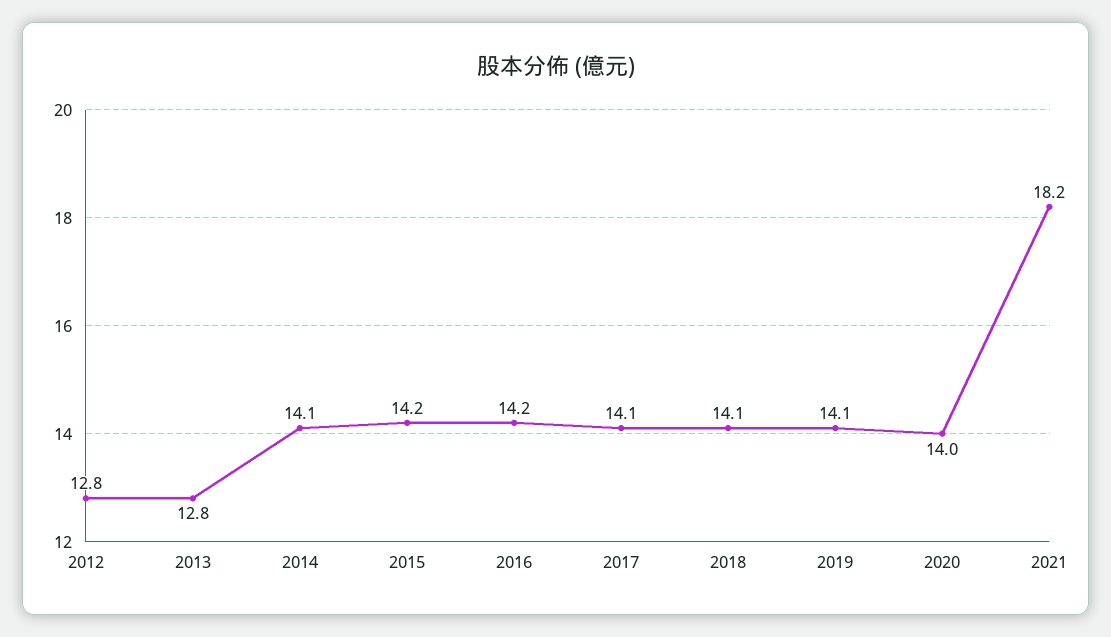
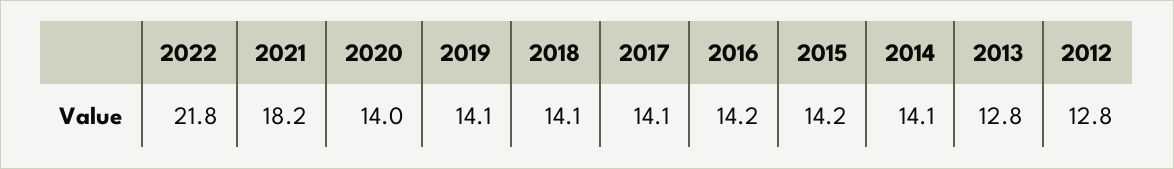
2022: none -> 21.8

